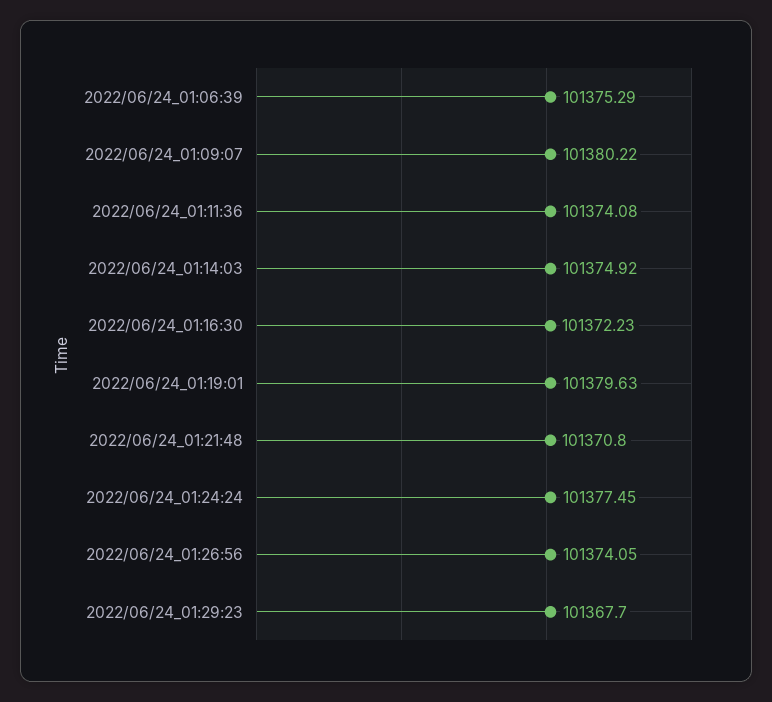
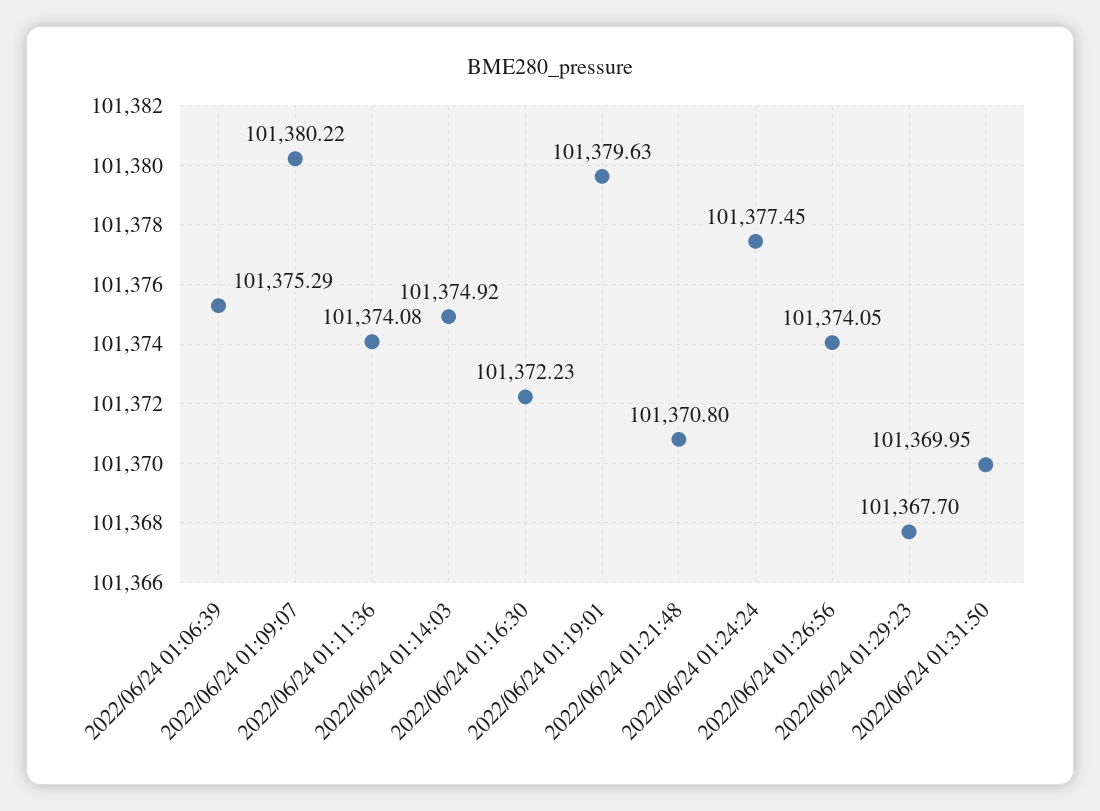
2022/06/24 01:31:50: none -> 101369.95

